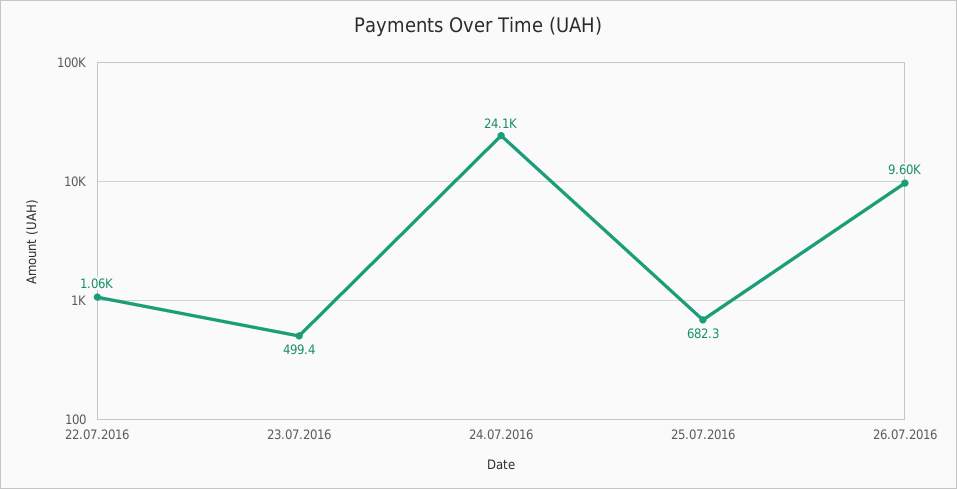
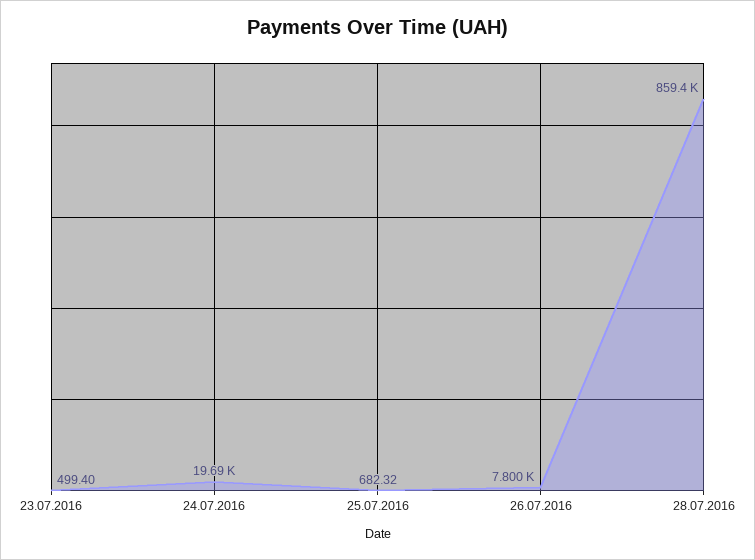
22.07.2016: 1060 -> none
24.07.2016: 24100 -> 19690
26.07.2016: 9600 -> 7800
28.07.2016: none -> 859400

